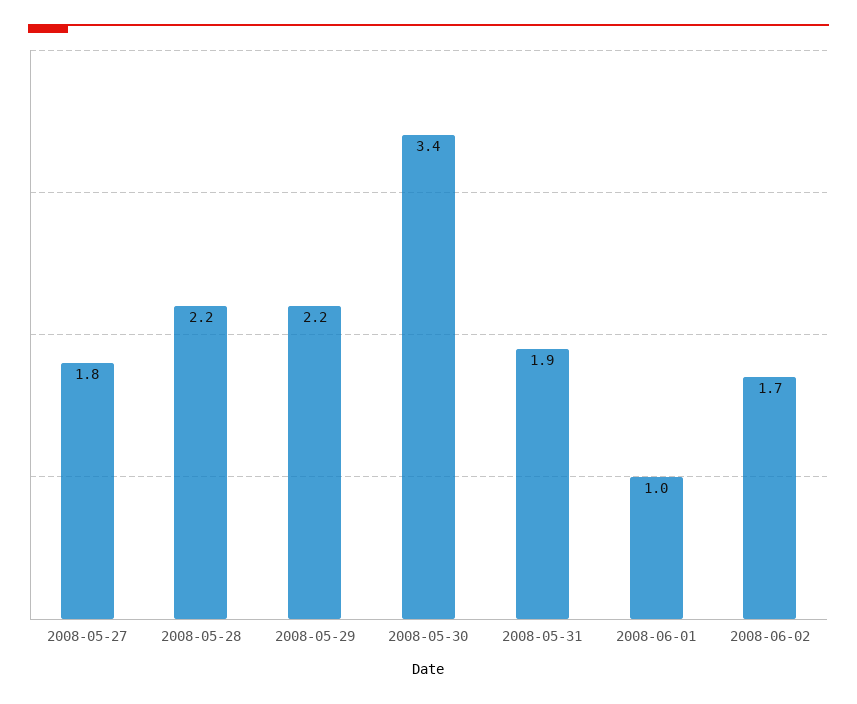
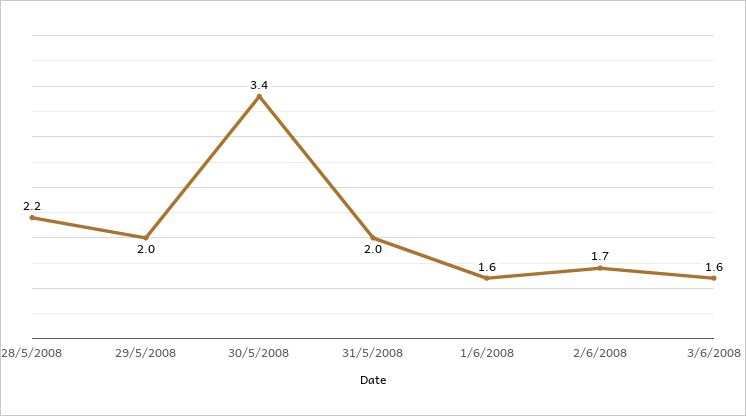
2008-05-27: 1.8 -> none
2008-05-29: 2.2 -> 2
2008-05-31: 1.9 -> 2
2008-06-01: 1 -> 1.6
3/6/2008: none -> 1.6

